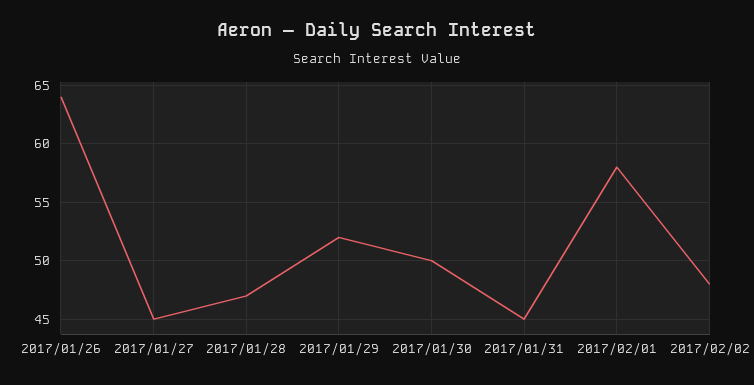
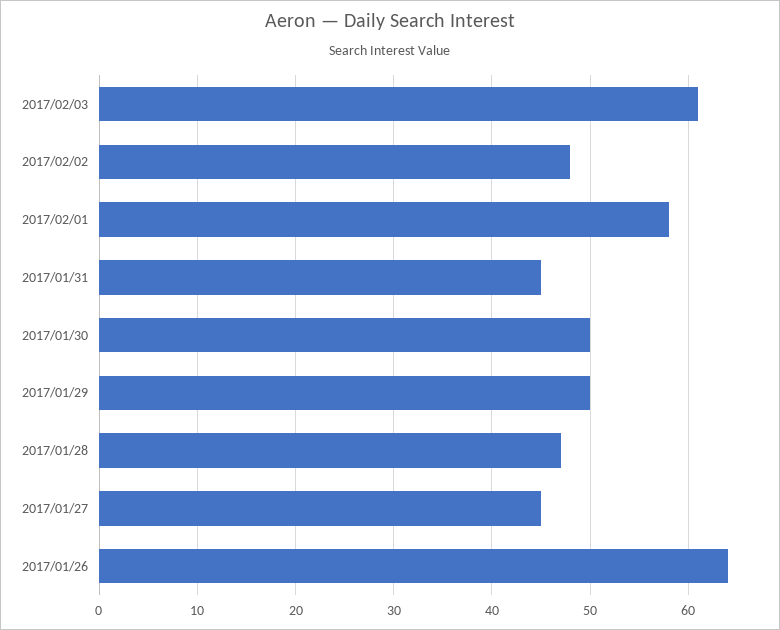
2017/01/29: 52 -> 50
2017/02/03: none -> 61

